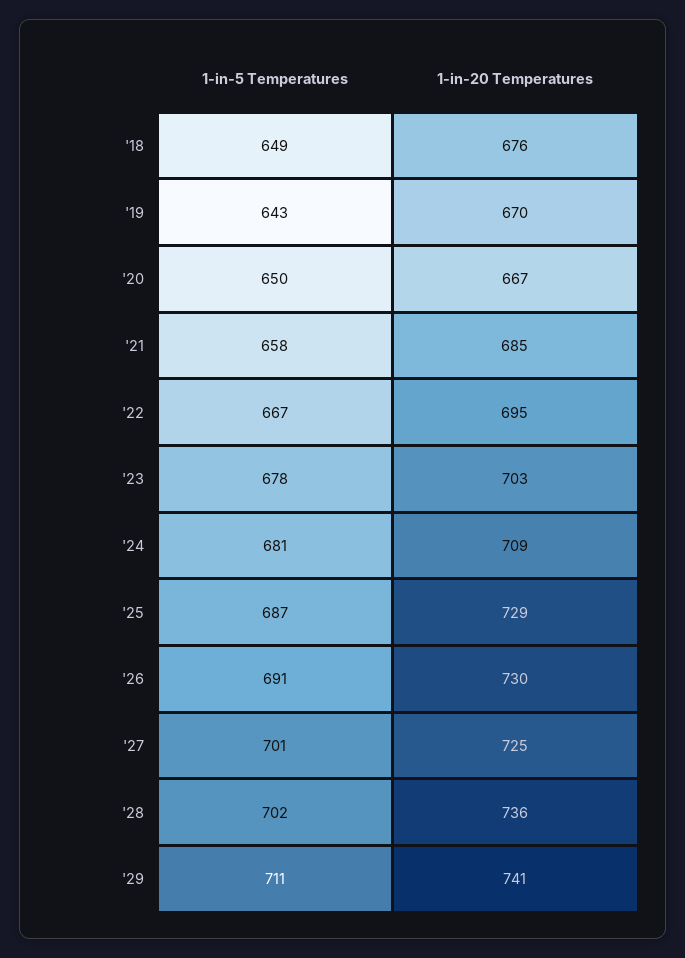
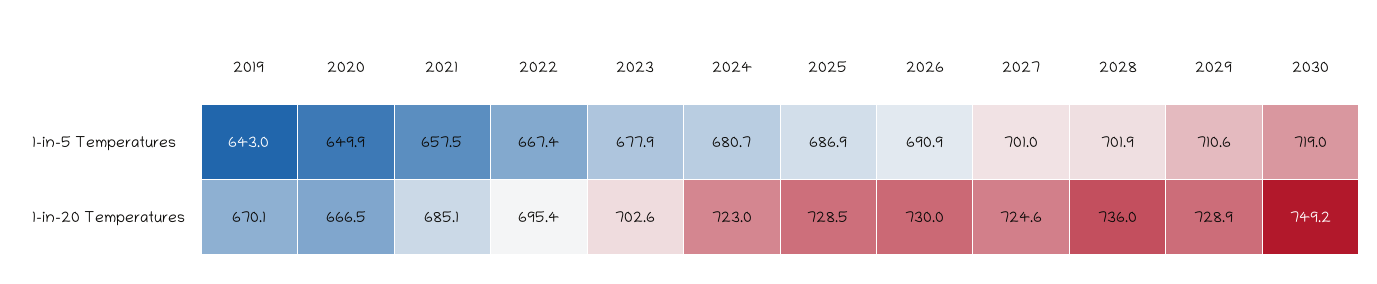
1-in-5 Temperatures, '18: 649 -> none
1-in-20 Temperatures, '18: 676 -> none
1-in-20 Temperatures, '24: 709 -> 723
1-in-20 Temperatures, '29: 741 -> 728.9
1-in-5 Temperatures, 2030: none -> 719
1-in-20 Temperatures, 2030: none -> 749.2

